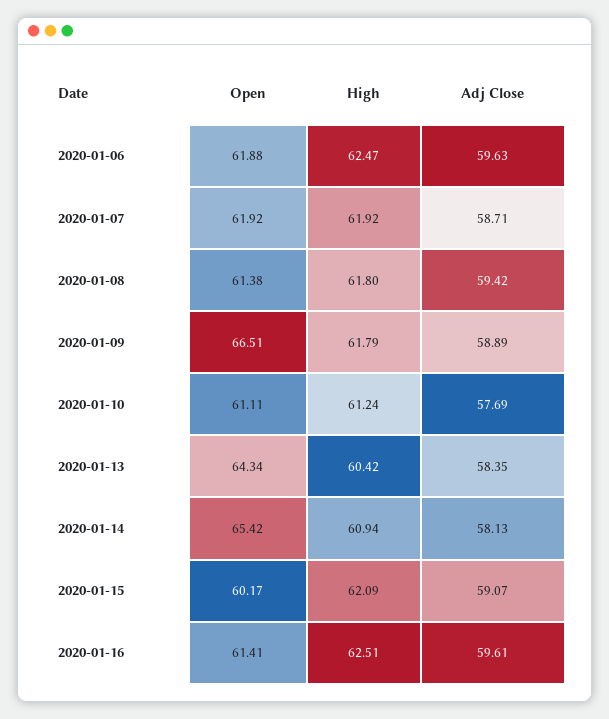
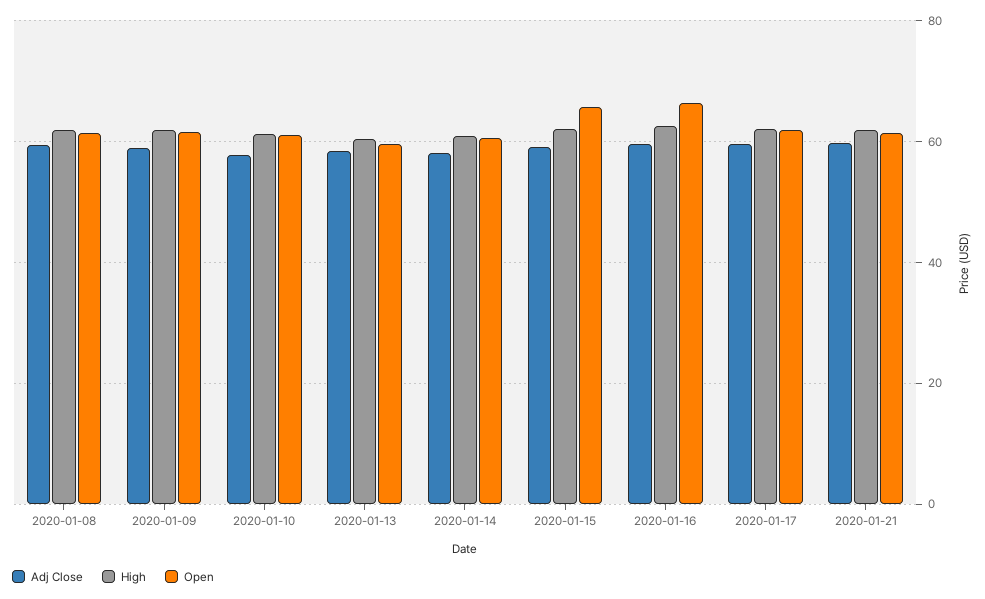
Open, 2020-01-06: 61.88 -> none
High, 2020-01-06: 62.47 -> none
Adj Close, 2020-01-06: 59.63 -> none
Open, 2020-01-07: 61.92 -> none
High, 2020-01-07: 61.92 -> none
Adj Close, 2020-01-07: 58.71 -> none
Open, 2020-01-09: 66.51 -> 62
Open, 2020-01-13: 64.34 -> 60
Open, 2020-01-14: 65.42 -> 60
Open, 2020-01-15: 60.17 -> 66
Open, 2020-01-16: 61.41 -> 66
Adj Close, 2020-01-17: none -> 60
High, 2020-01-17: none -> 62
Open, 2020-01-17: none -> 62
Adj Close, 2020-01-21: none -> 60
High, 2020-01-21: none -> 62
Open, 2020-01-21: none -> 62

